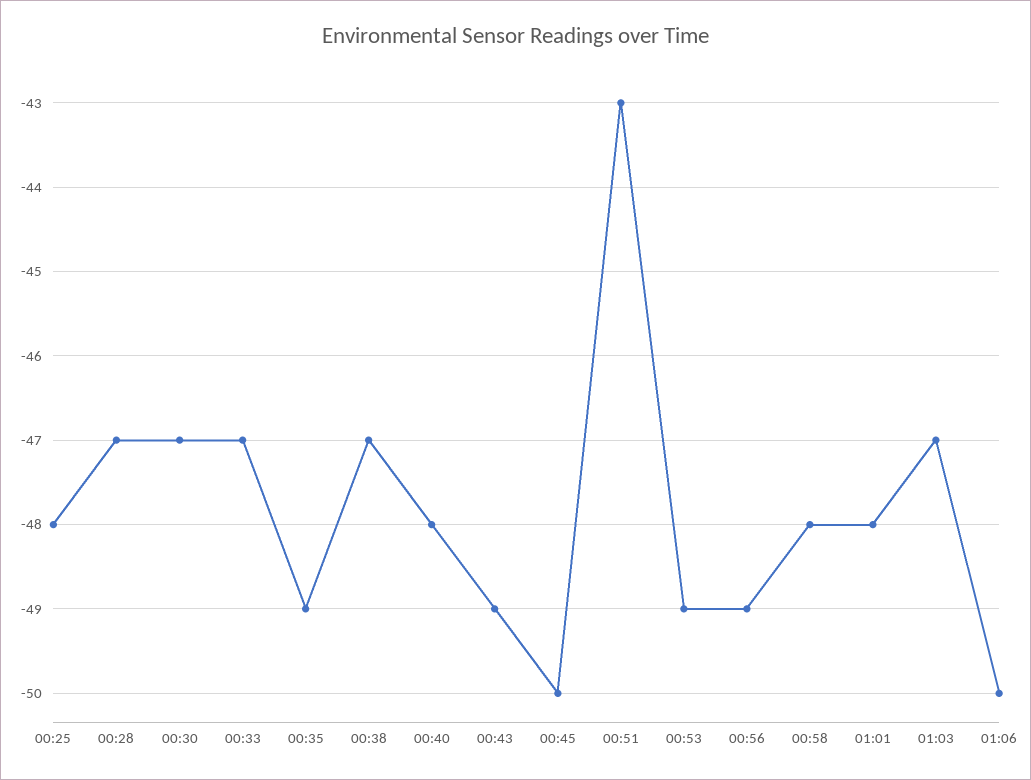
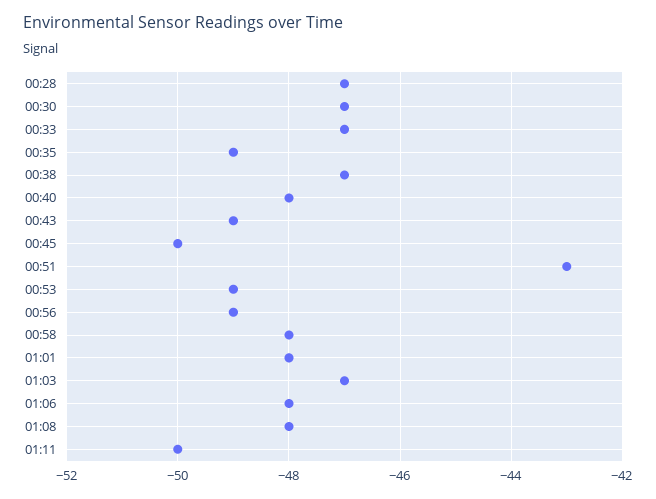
00:25: -48 -> none
01:06: -50 -> -48
01:08: none -> -48
01:11: none -> -50

